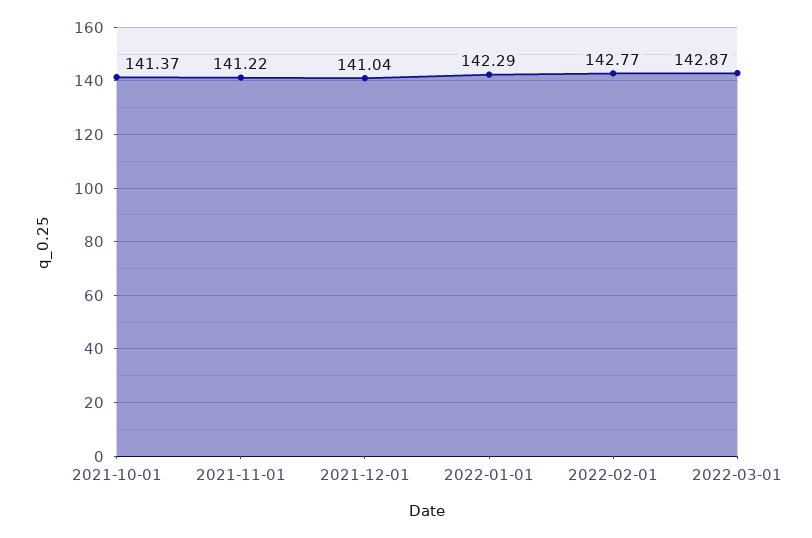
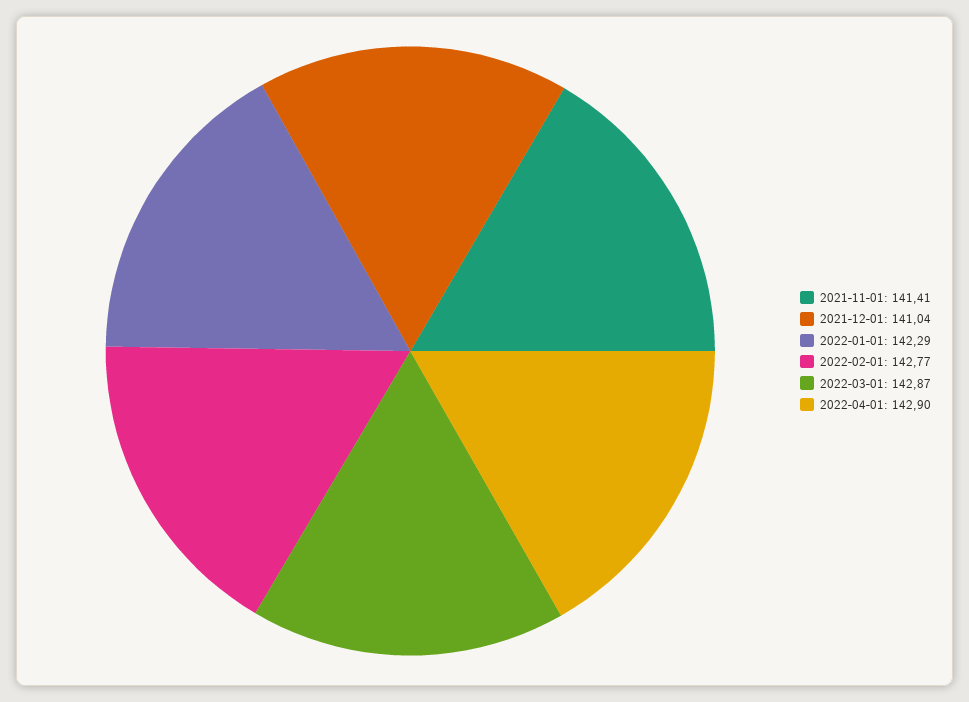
2021-10-01: 141.37 -> none
2021-11-01: 141.22 -> 141.41
2022-04-01: none -> 142.9

